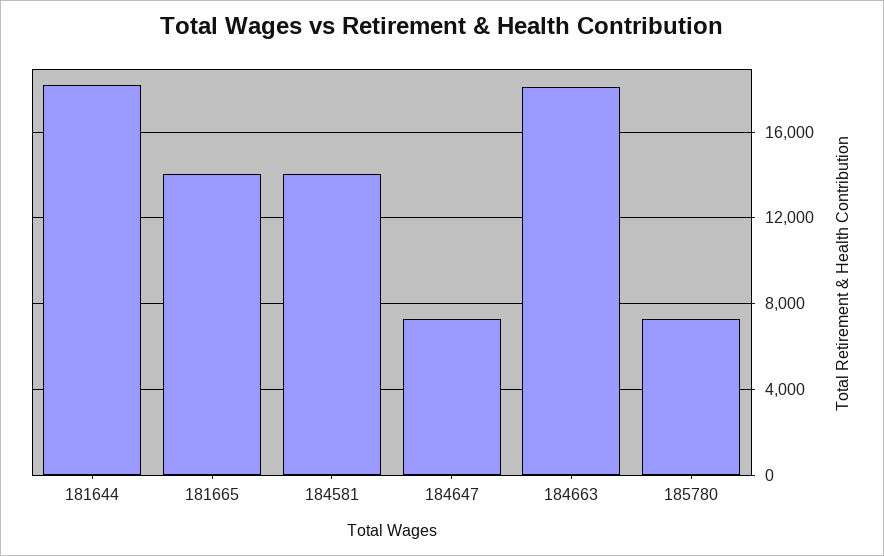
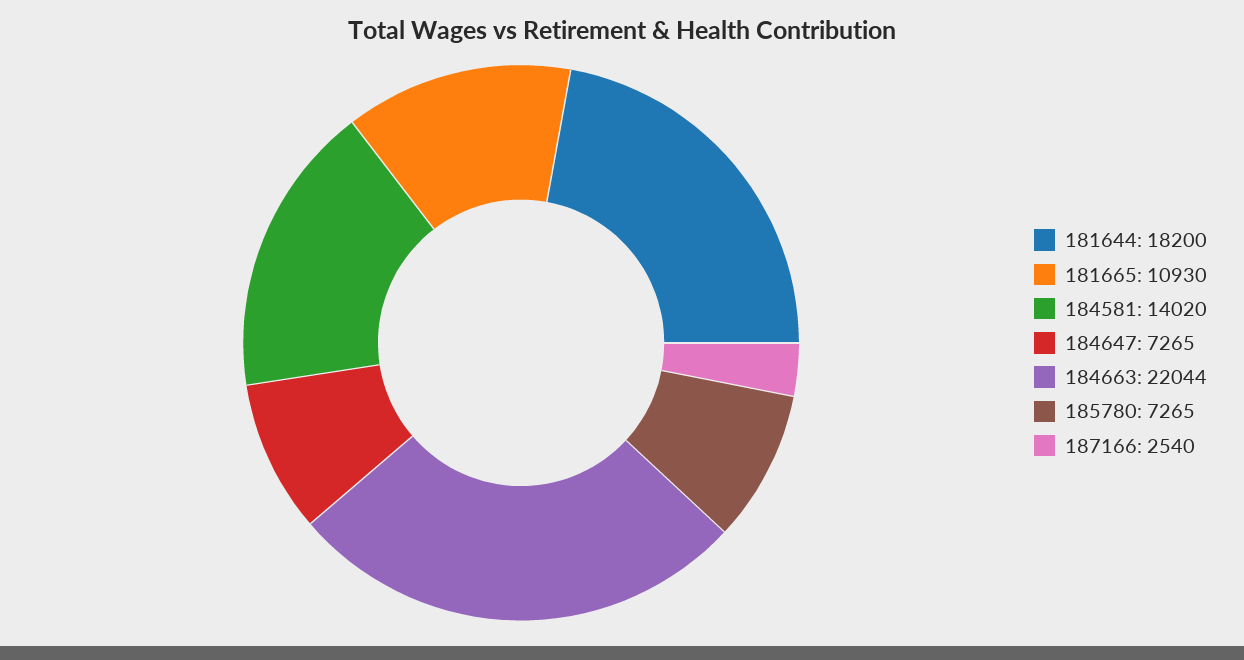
181665: 14000 -> 10930
184663: 18000 -> 22044
187166: none -> 2540

